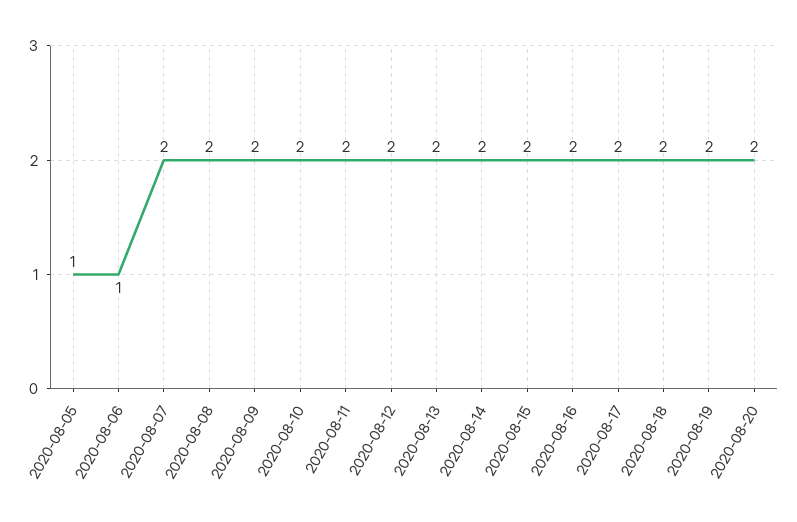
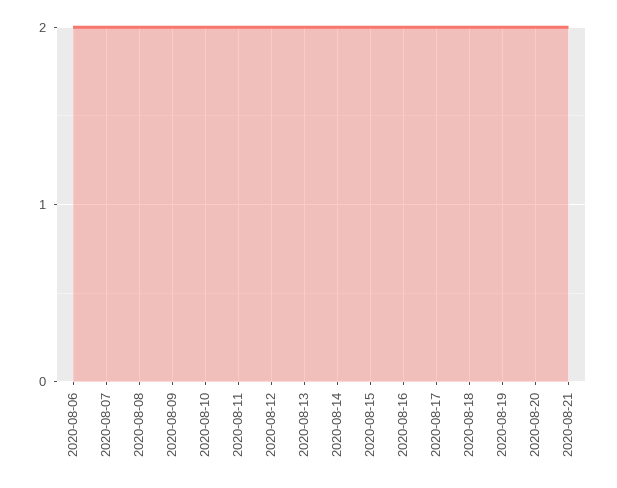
2020-08-05: 1 -> none
2020-08-06: 1 -> 2
2020-08-21: none -> 2

